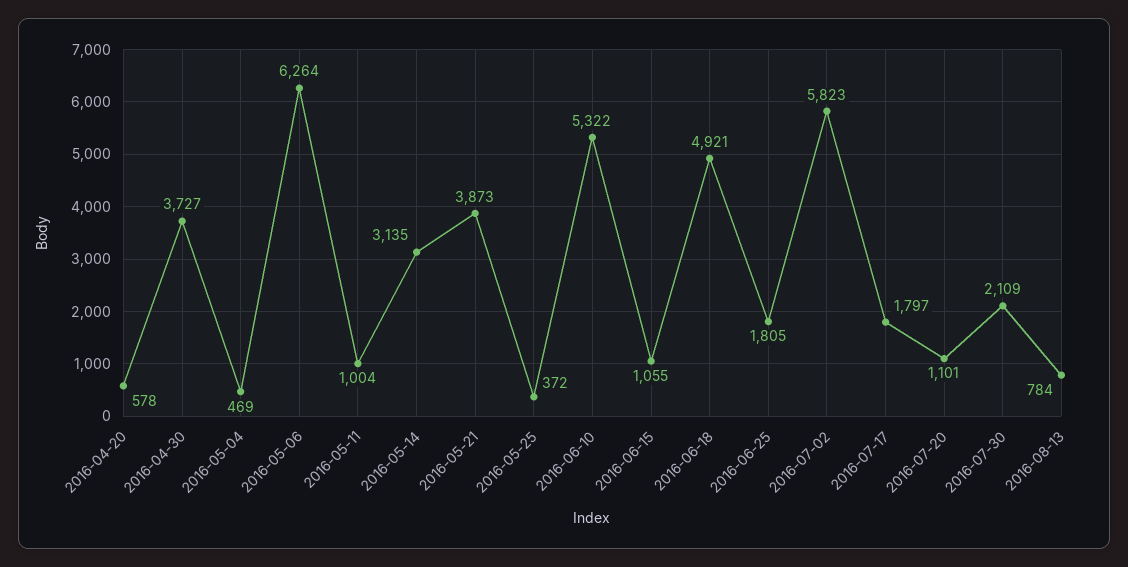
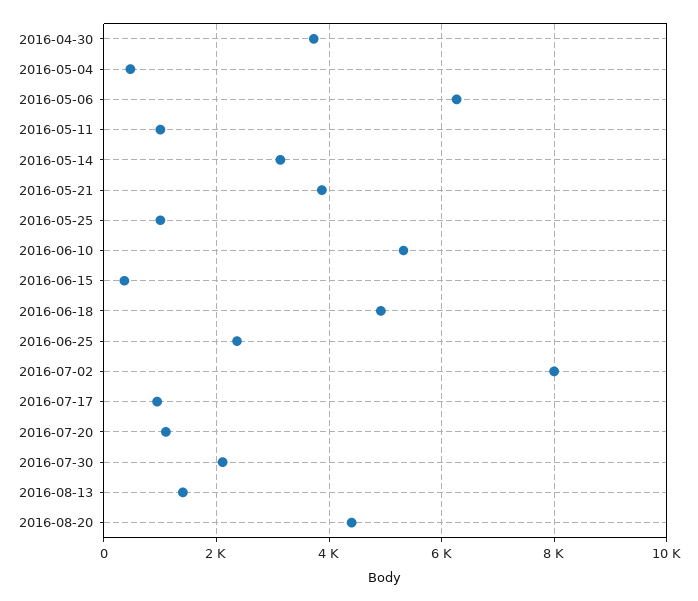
2016-04-20: 578 -> none
2016-05-25: 372 -> 1000
2016-06-15: 1055 -> 400
2016-06-25: 1805 -> 2400
2016-07-02: 5823 -> 8000
2016-07-17: 1797 -> 1000
2016-08-13: 784 -> 1400
2016-08-20: none -> 4400

